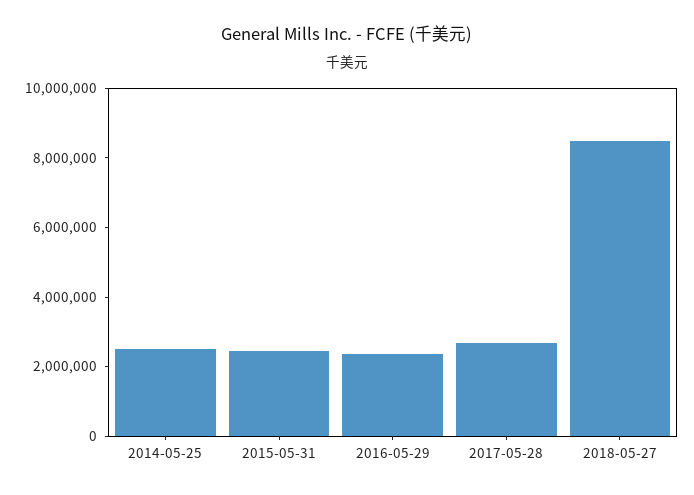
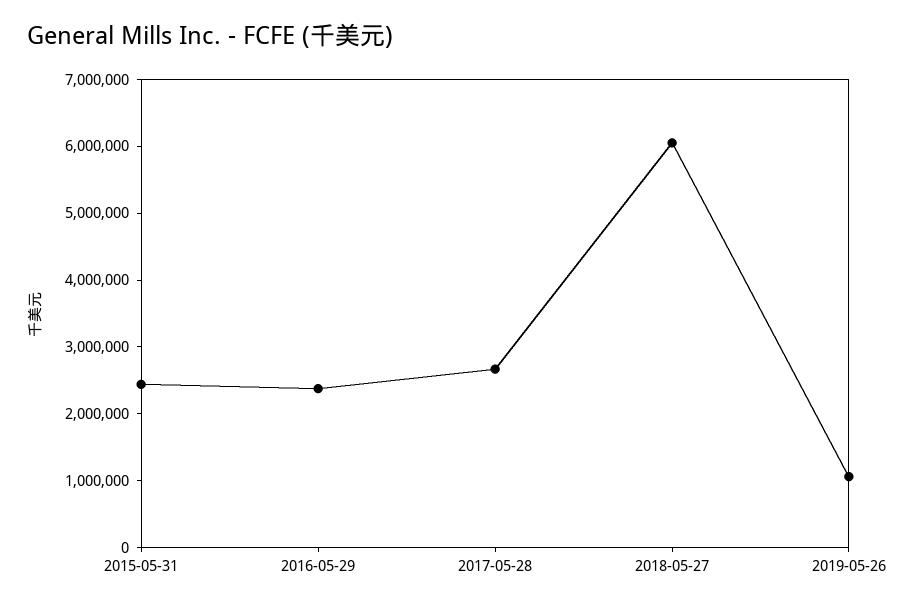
2014-05-25: 2500000 -> none
2018-05-27: 8500000 -> 6000000
2019-05-26: none -> 1000000

